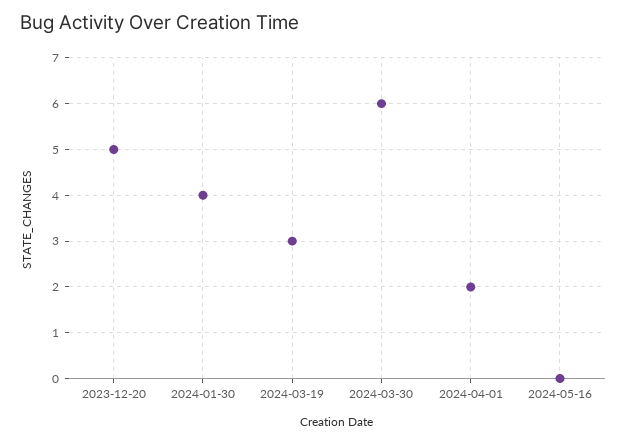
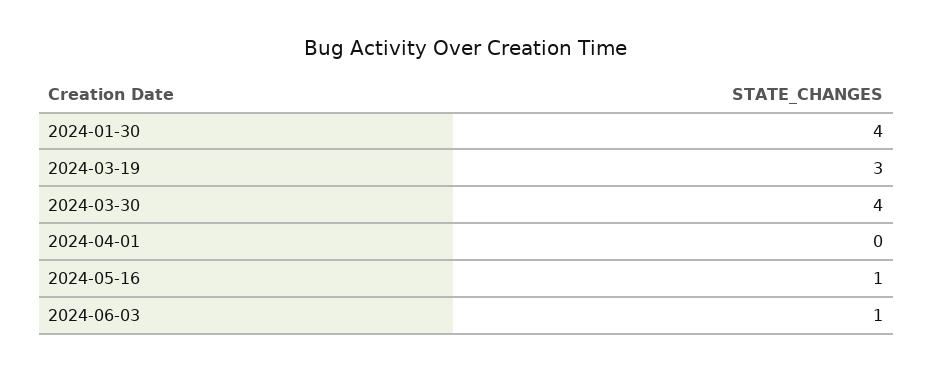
2023-12-20: 5 -> none
2024-03-30: 6 -> 4
2024-04-01: 2 -> 0
2024-05-16: 0 -> 1
2024-06-03: none -> 1

